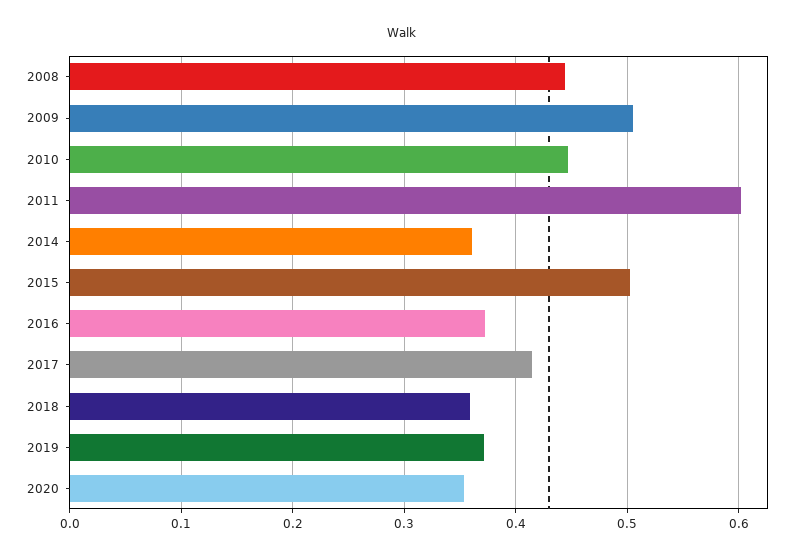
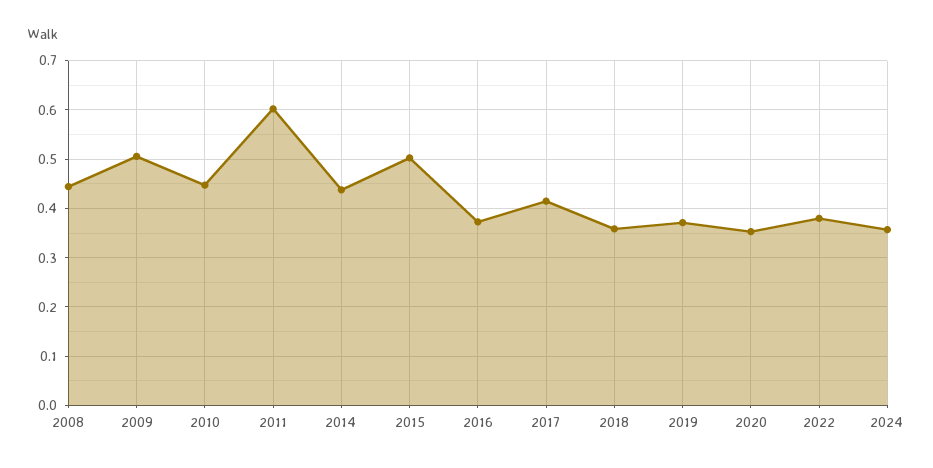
2014: 0.36 -> 0.44
2022: none -> 0.38
2024: none -> 0.36

